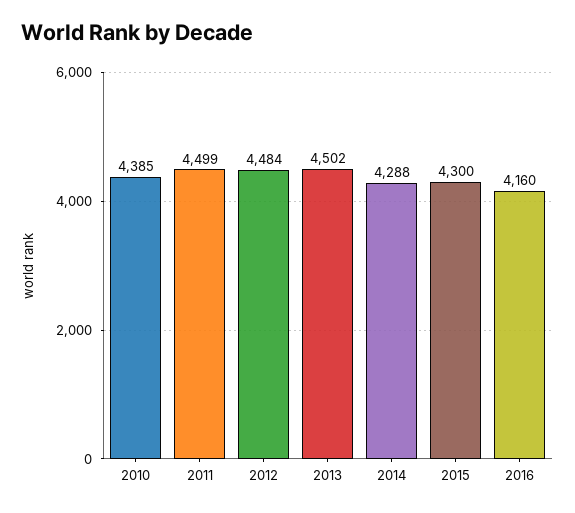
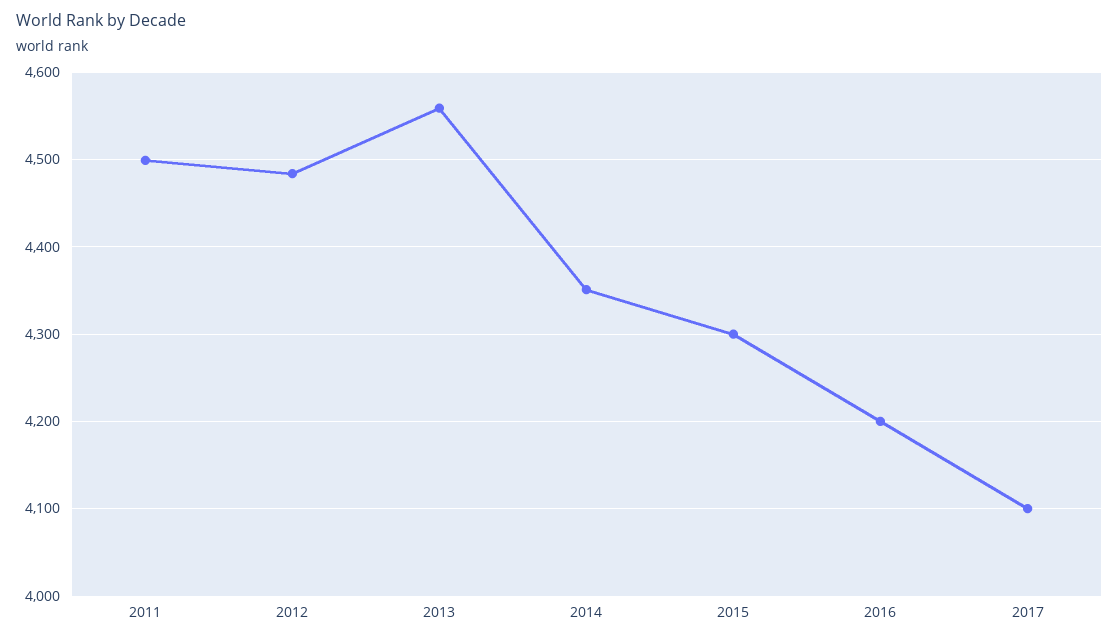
2010: 4385 -> none
2013: 4502 -> 4560
2014: 4288 -> 4350
2016: 4160 -> 4200
2017: none -> 4100

